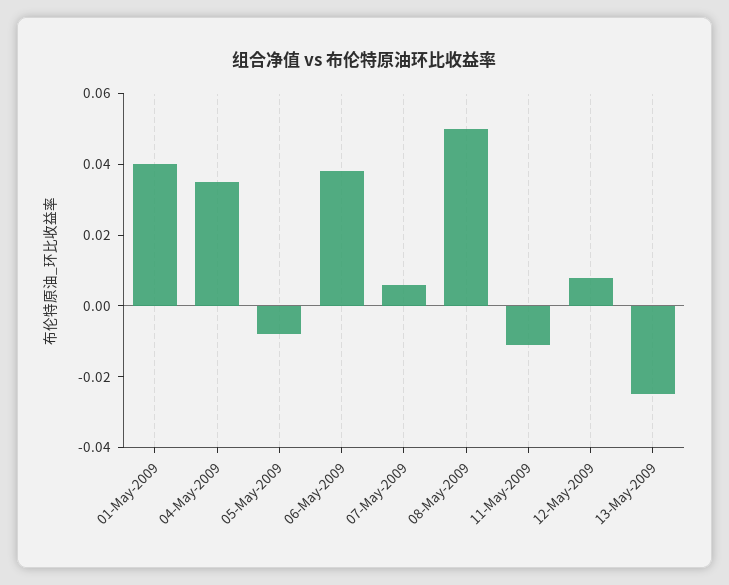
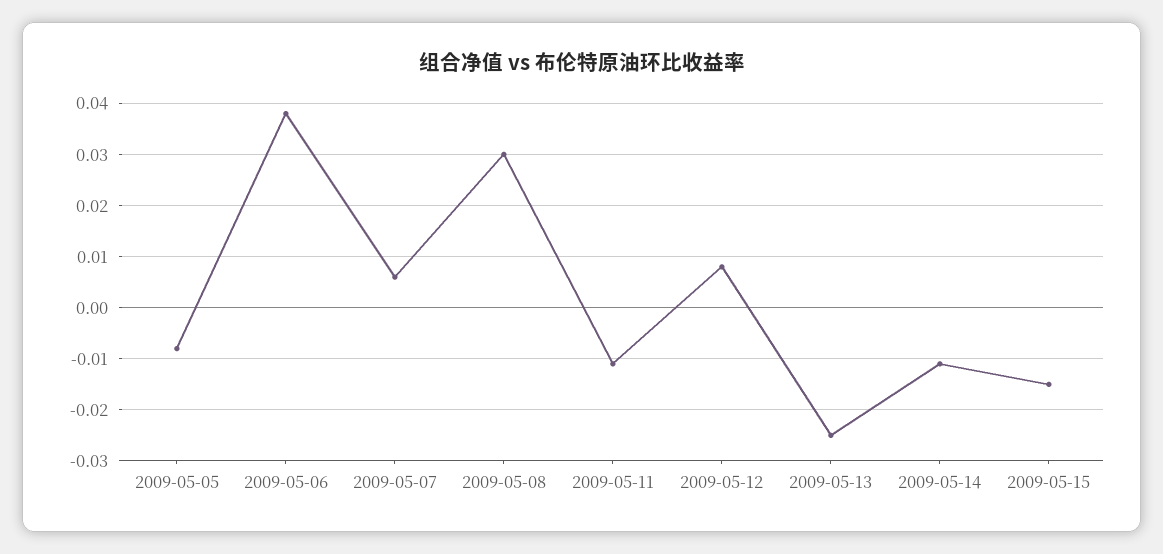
01-May-2009: 0.04 -> none
04-May-2009: 0.035 -> none
08-May-2009: 0.05 -> 0.03
2009-05-14: none -> -0.01
2009-05-15: none -> -0.015

